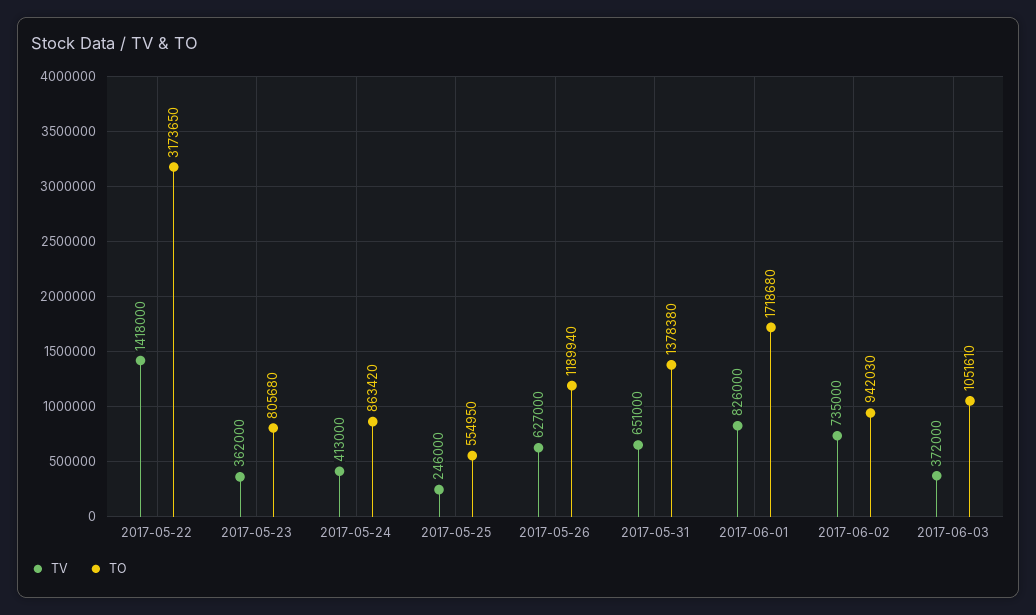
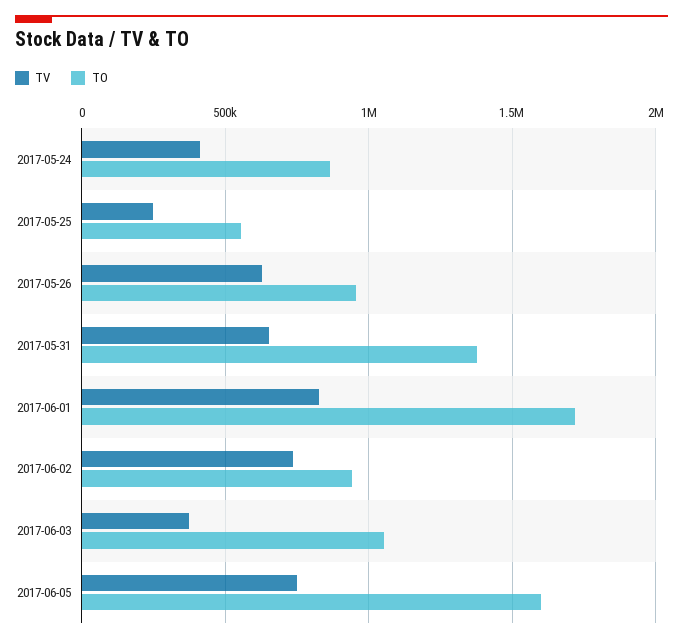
TV, 2017-05-22: 1418000 -> none
TO, 2017-05-22: 3173650 -> none
TV, 2017-05-23: 362000 -> none
TO, 2017-05-23: 805680 -> none
TO, 2017-05-26: 1189940 -> 950000
TV, 2017-06-05: none -> 750000
TO, 2017-06-05: none -> 1600000

